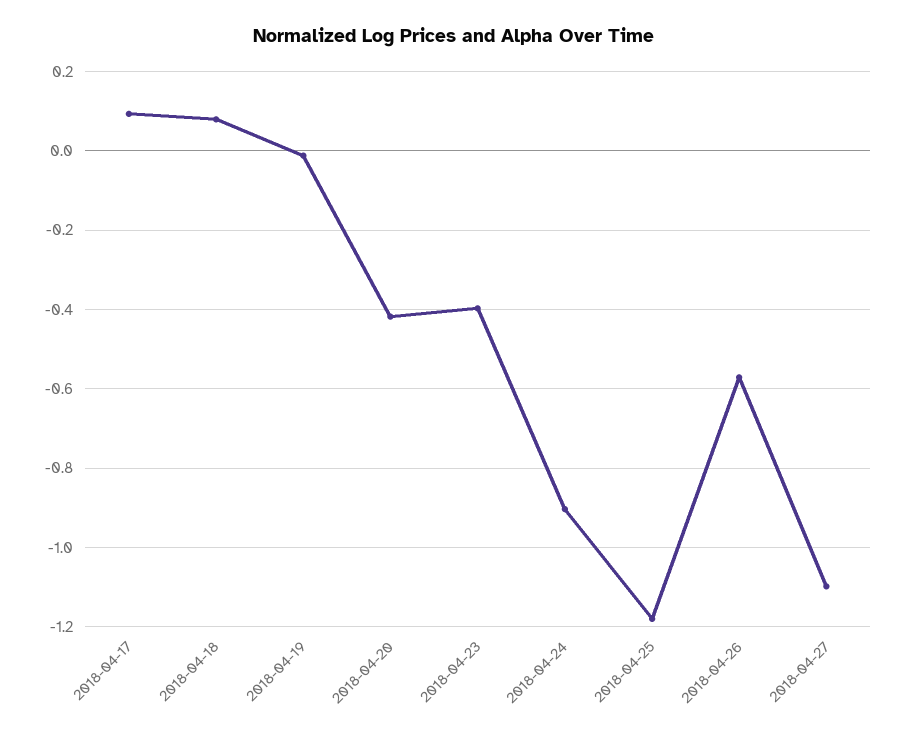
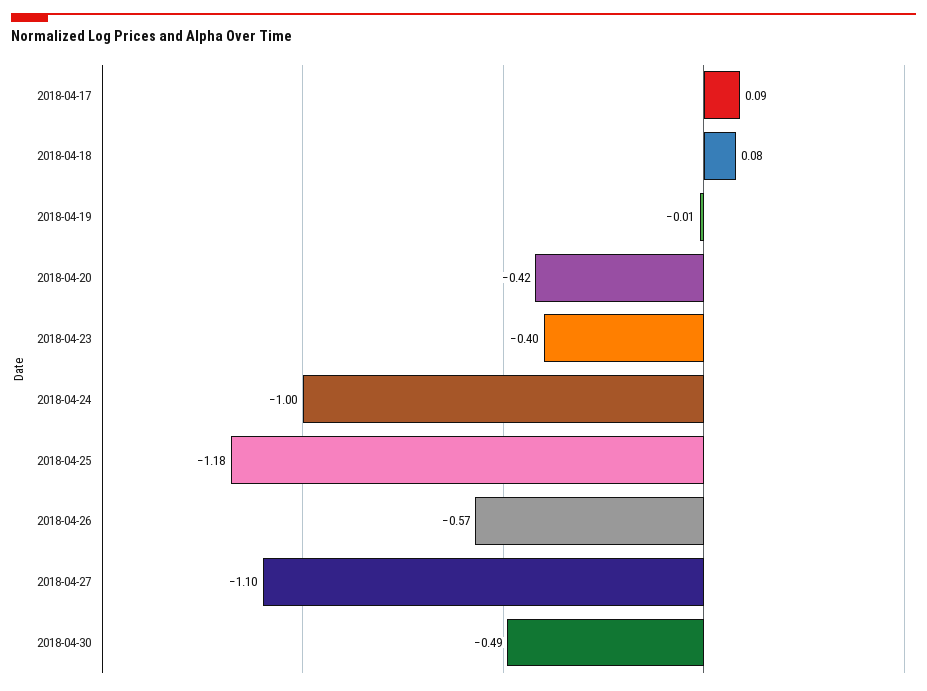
2018-04-24: -0.9 -> -1
2018-04-30: none -> -0.49

